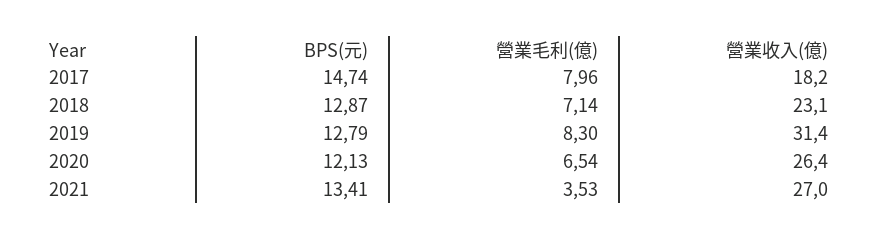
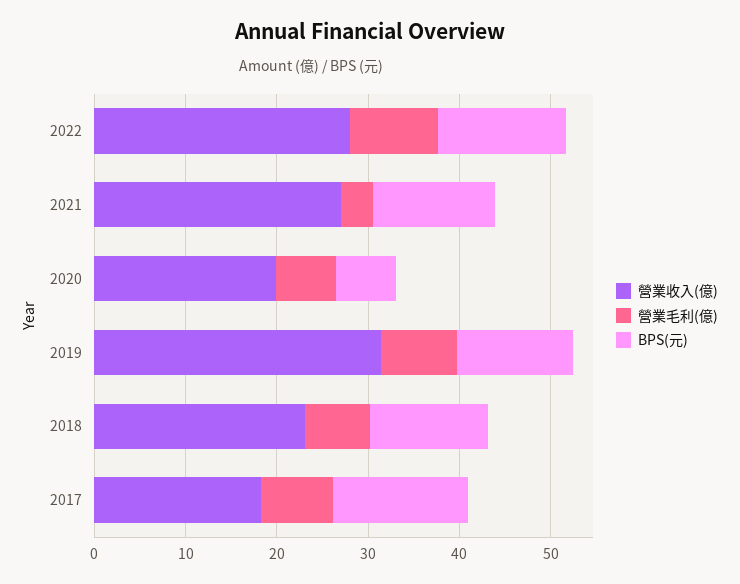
BPS(元), 2020: 12.13 -> 6
營業收入(億), 2020: 26.4 -> 20
營業收入(億), 2022: none -> 28
營業毛利(億), 2022: none -> 10
BPS(元), 2022: none -> 14

